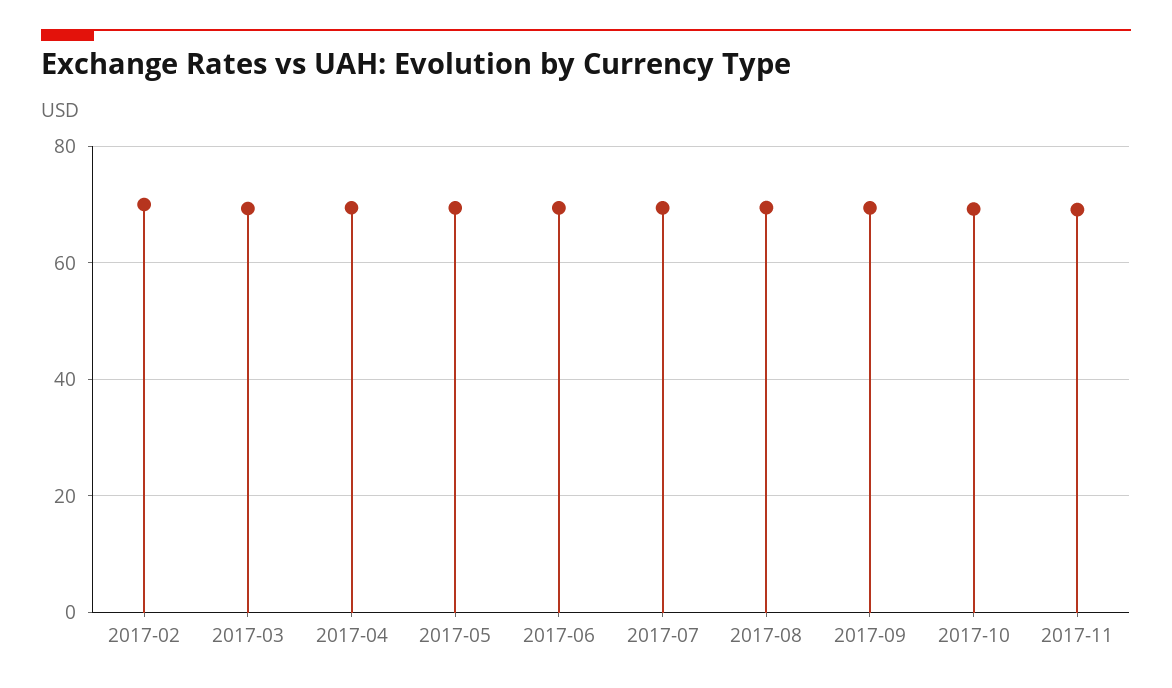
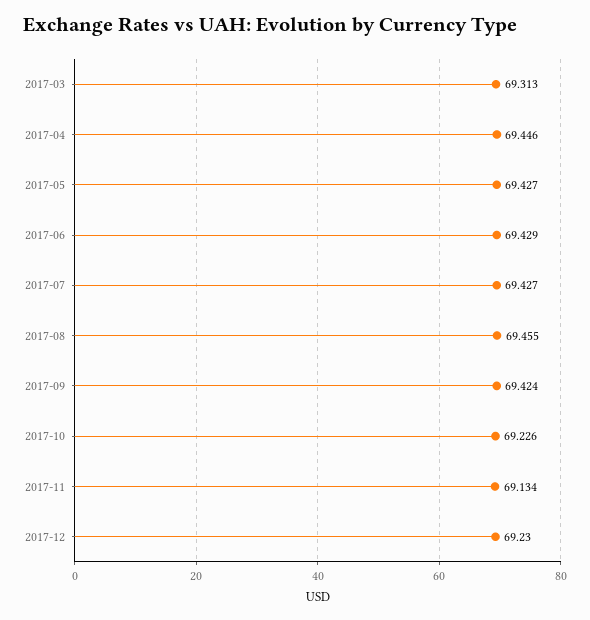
2017-02: 70 -> none
2017-12: none -> 69.23

